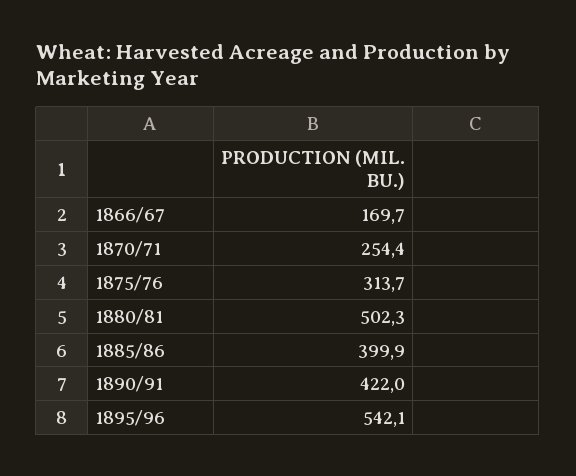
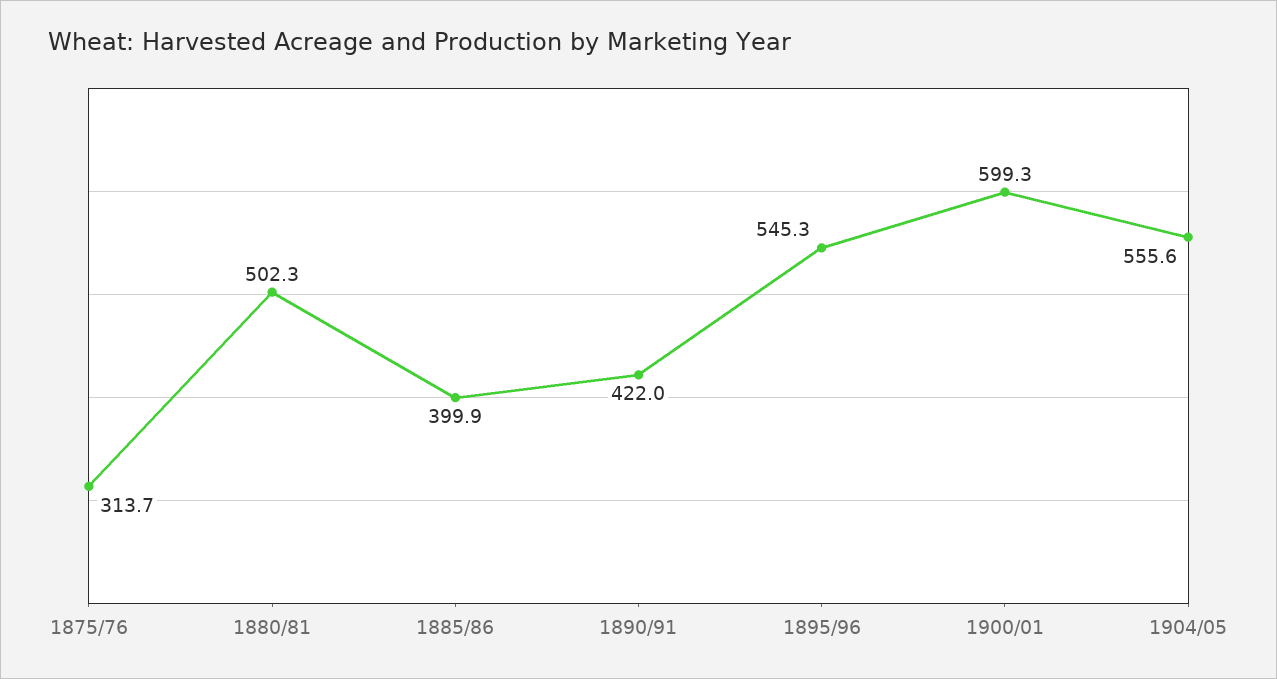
1866/67: 169.7 -> none
1870/71: 254.4 -> none
1895/96: 542.1 -> 545.3
1900/01: none -> 599.3
1904/05: none -> 555.6

